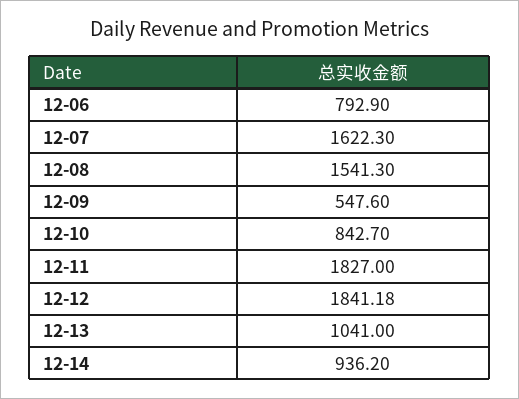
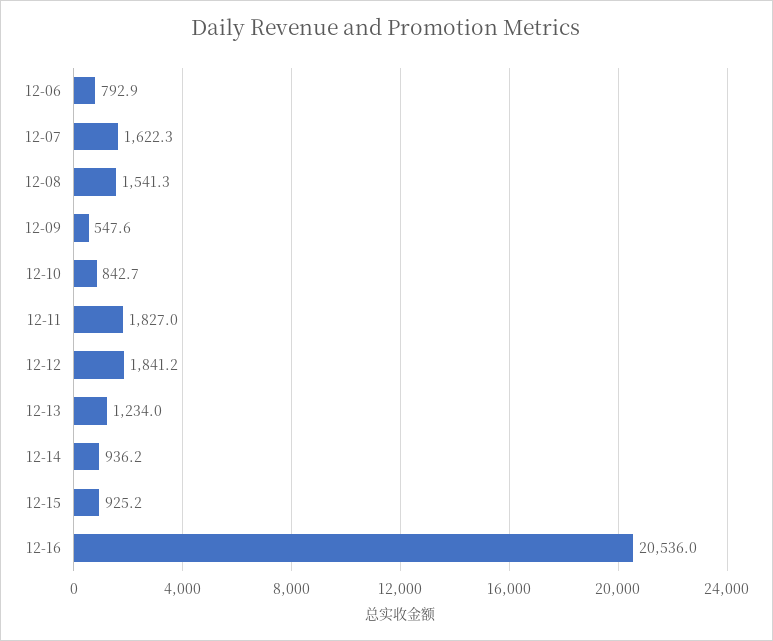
12-13: 1041 -> 1234
12-15: none -> 925.2
12-16: none -> 20536

